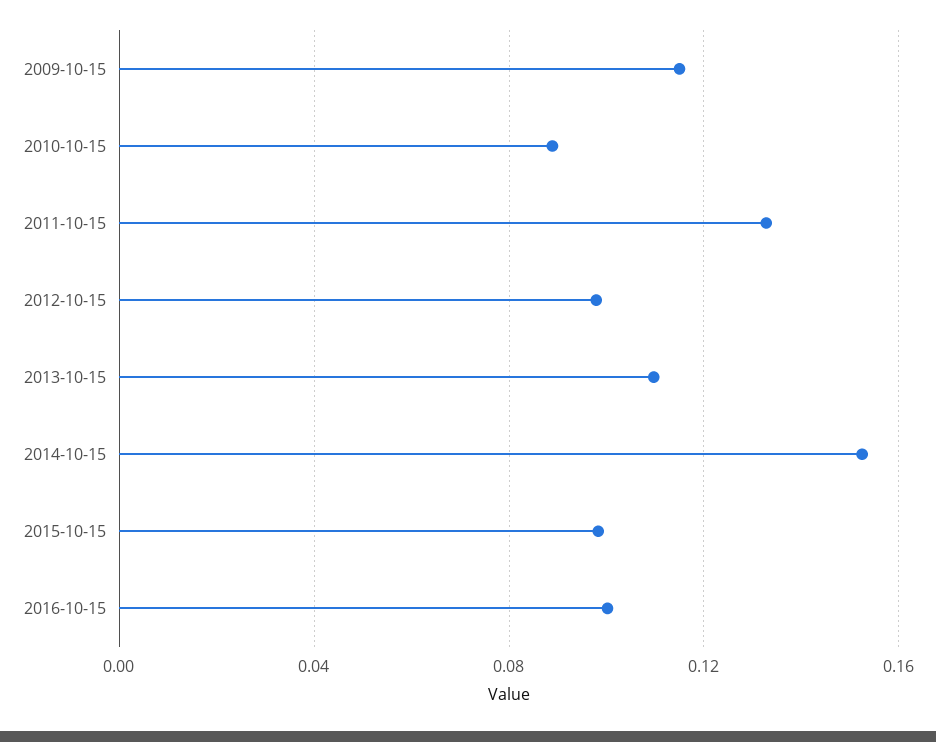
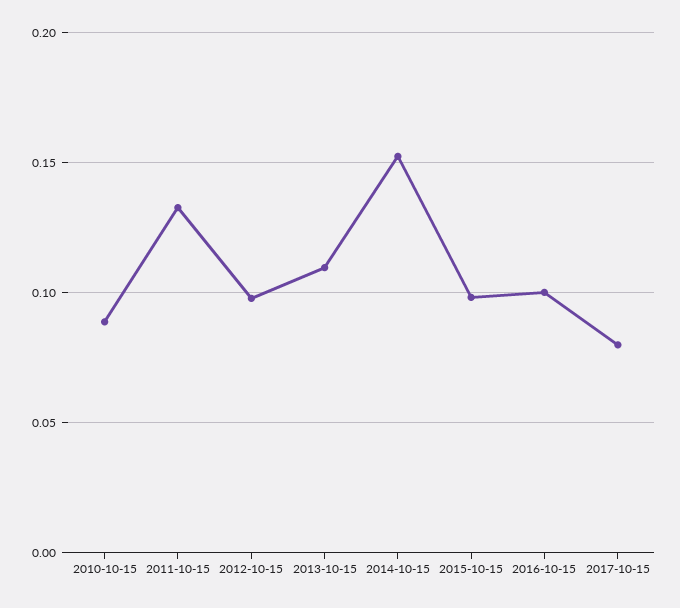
2009-10-15: 0.115 -> none
2017-10-15: none -> 0.08

